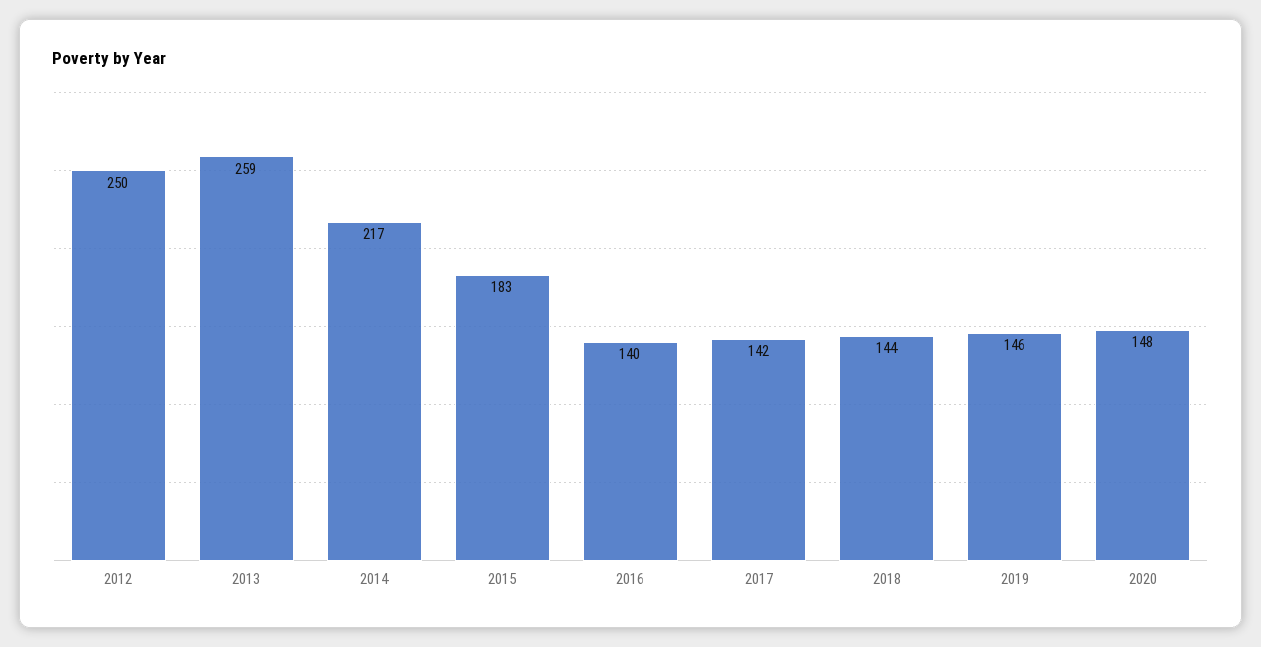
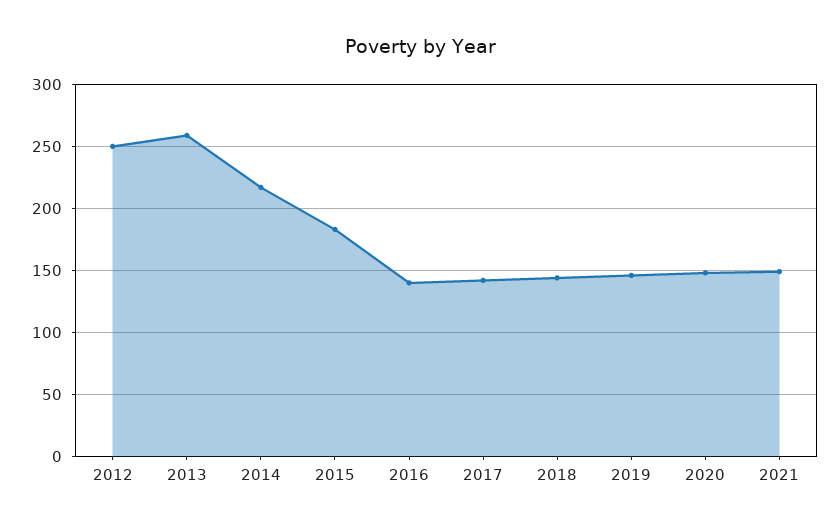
2021: none -> 150

